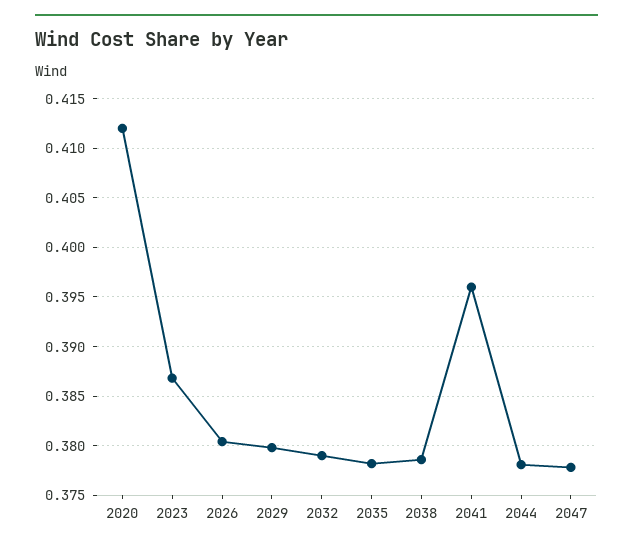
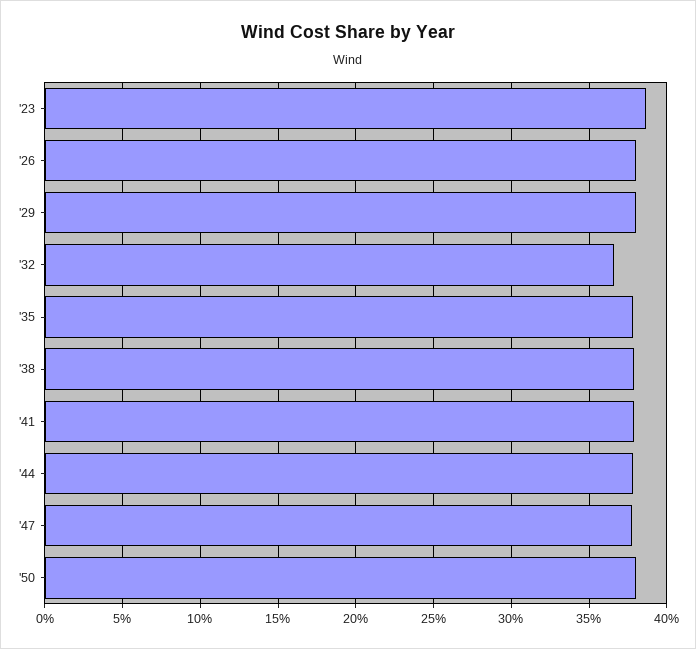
2020: 0.412 -> none
2032: 0.379 -> 0.365
2041: 0.396 -> 0.38
'50: none -> 0.38

